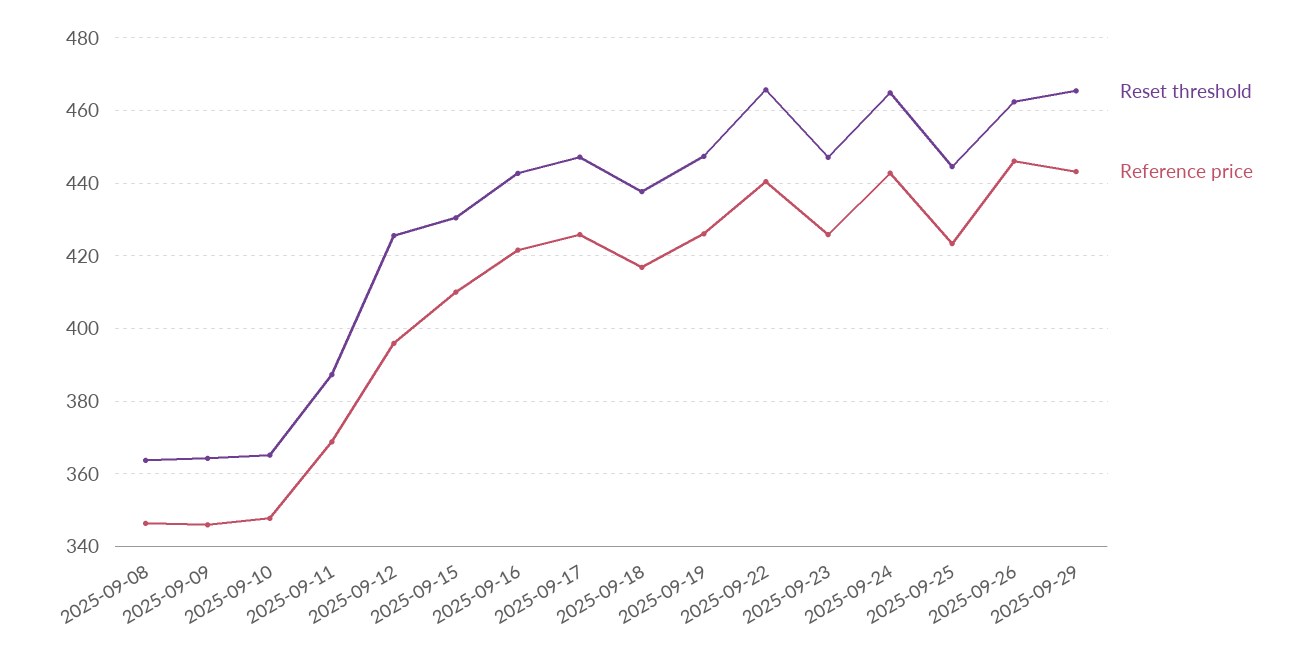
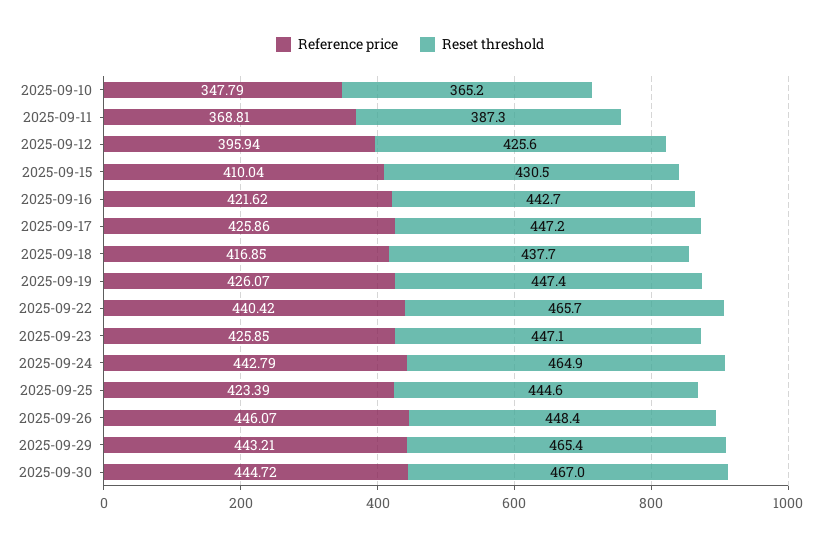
Reset threshold, 2025-09-08: 364 -> none
Reference price, 2025-09-08: 346 -> none
Reset threshold, 2025-09-09: 364 -> none
Reference price, 2025-09-09: 346 -> none
Reset threshold, 2025-09-26: 462 -> 448.4
Reference price, 2025-09-30: none -> 444.72
Reset threshold, 2025-09-30: none -> 467

